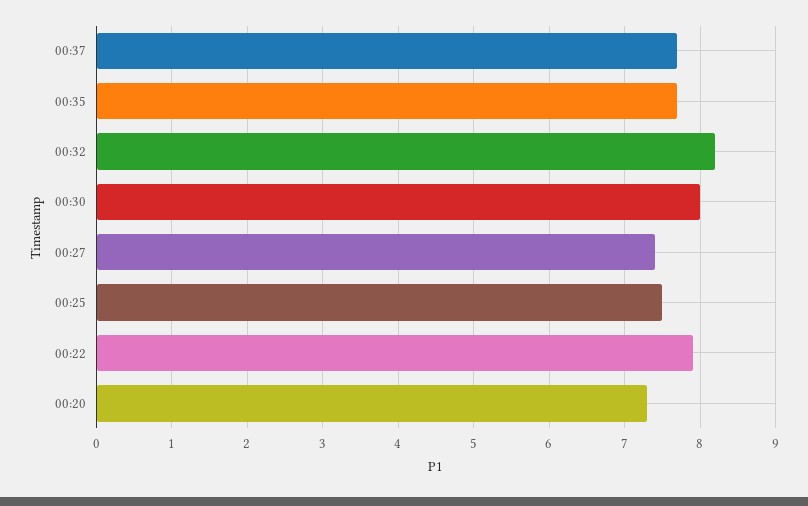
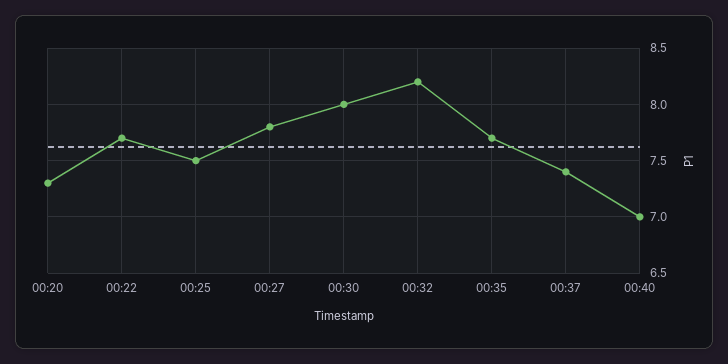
00:37: 7.7 -> 7.4
00:27: 7.4 -> 7.8
00:22: 7.9 -> 7.7
00:40: none -> 7

